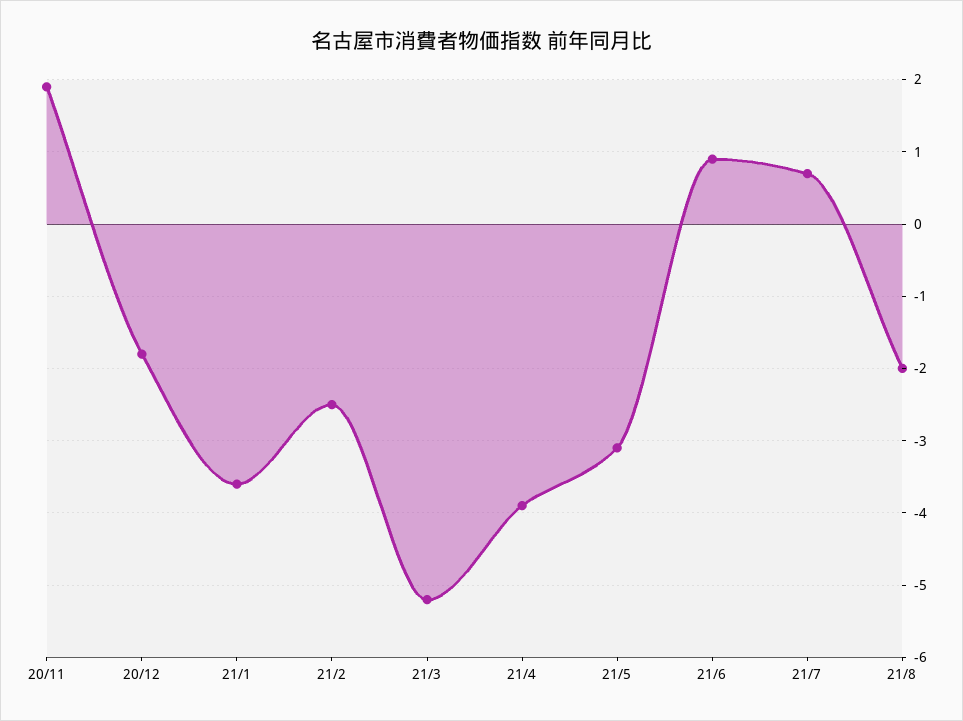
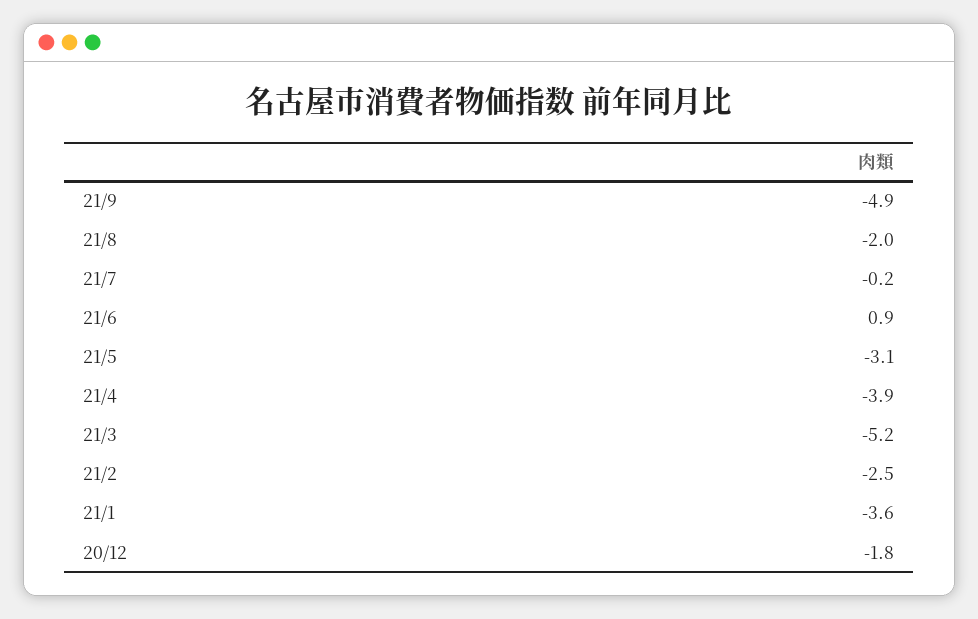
20/11: 1.9 -> none
21/7: 0.7 -> -0.2
21/9: none -> -4.9

